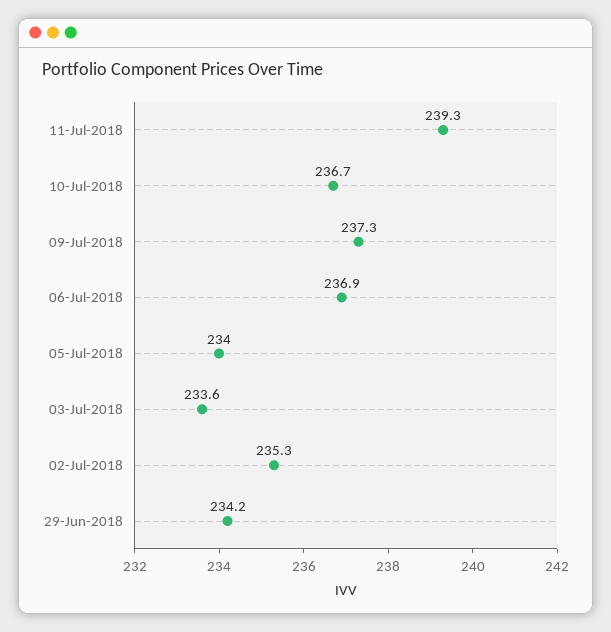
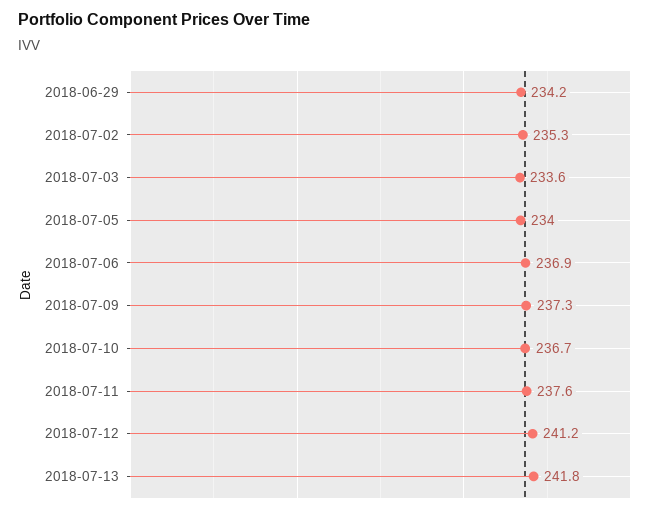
11-Jul-2018: 239.3 -> 237.6
2018-07-12: none -> 241.2
2018-07-13: none -> 241.8

